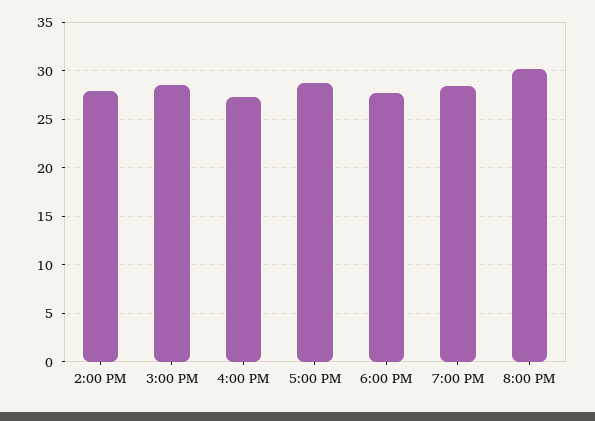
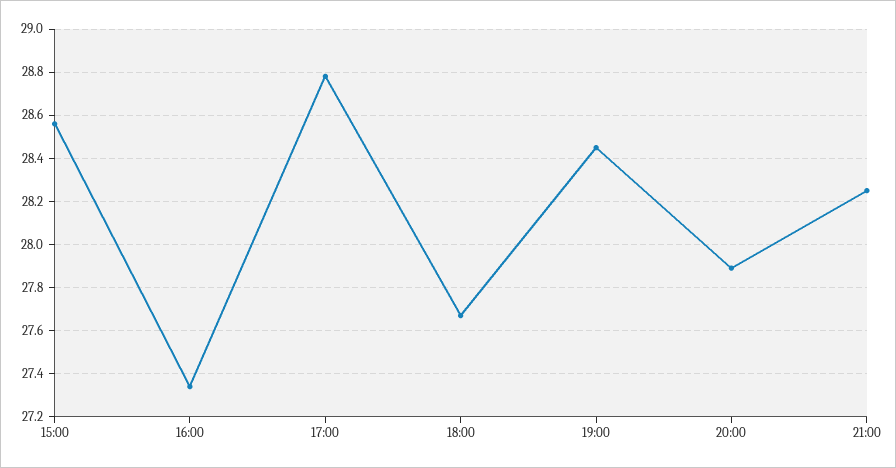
2:00 PM: 28 -> none
8:00 PM: 30 -> 27.9
21:00: none -> 28.25

